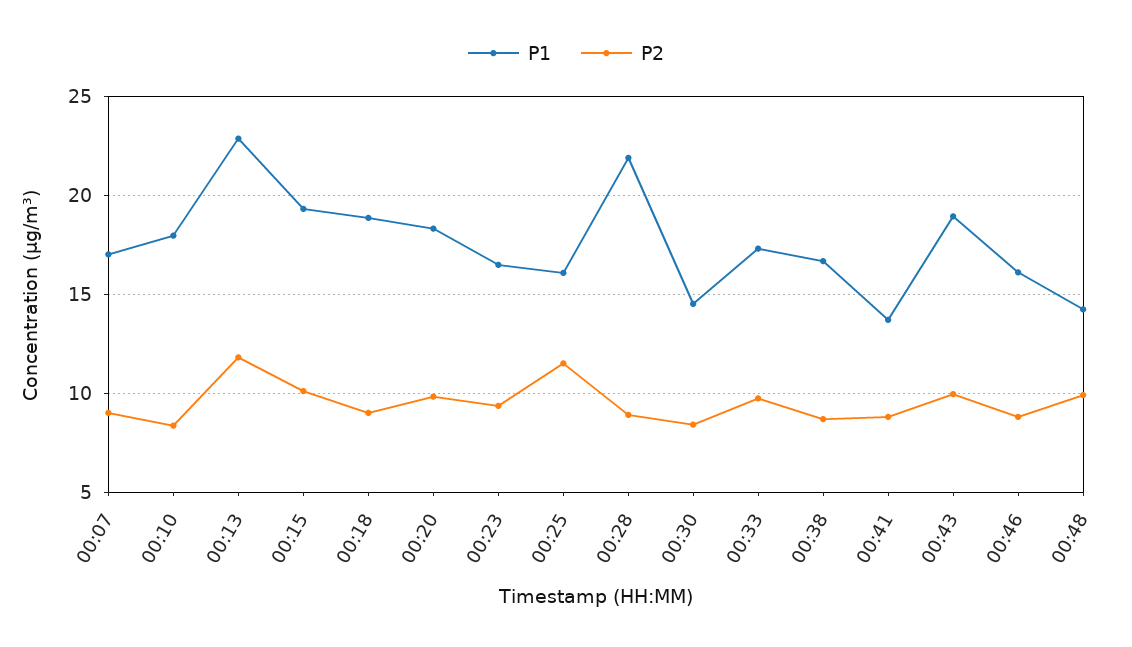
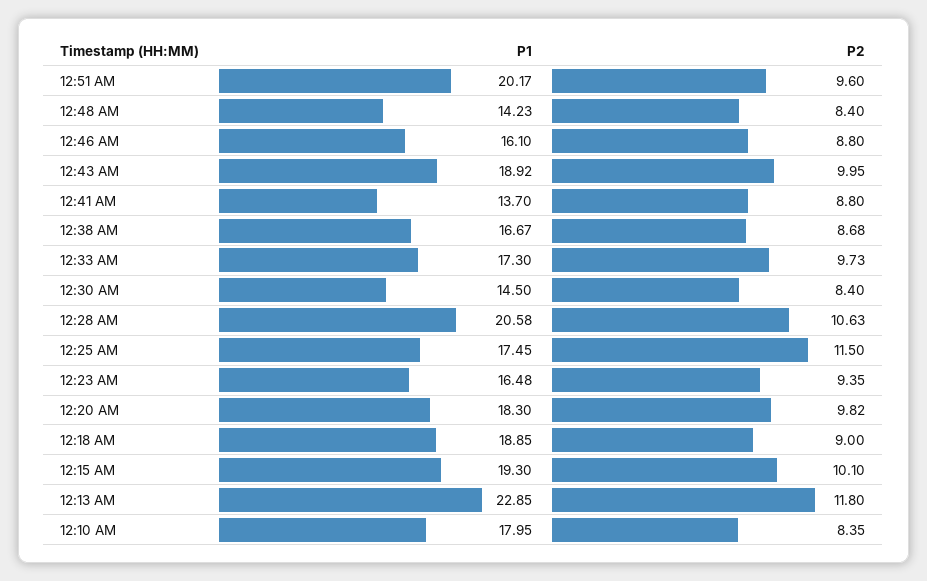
P1, 00:07: 17 -> none
P2, 00:07: 9 -> none
P1, 00:25: 16 -> 17.45
P1, 00:28: 22 -> 20.58
P2, 00:28: 9 -> 10.63
P2, 00:48: 10 -> 8.4
P1, 12:51 AM: none -> 20.17
P2, 12:51 AM: none -> 9.6

